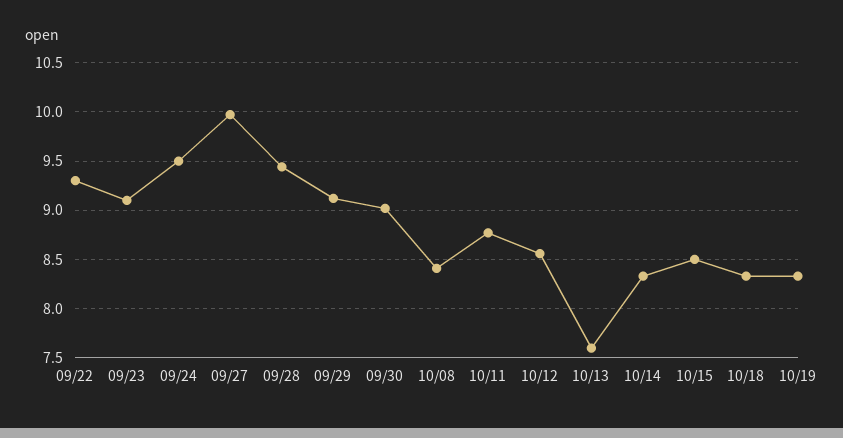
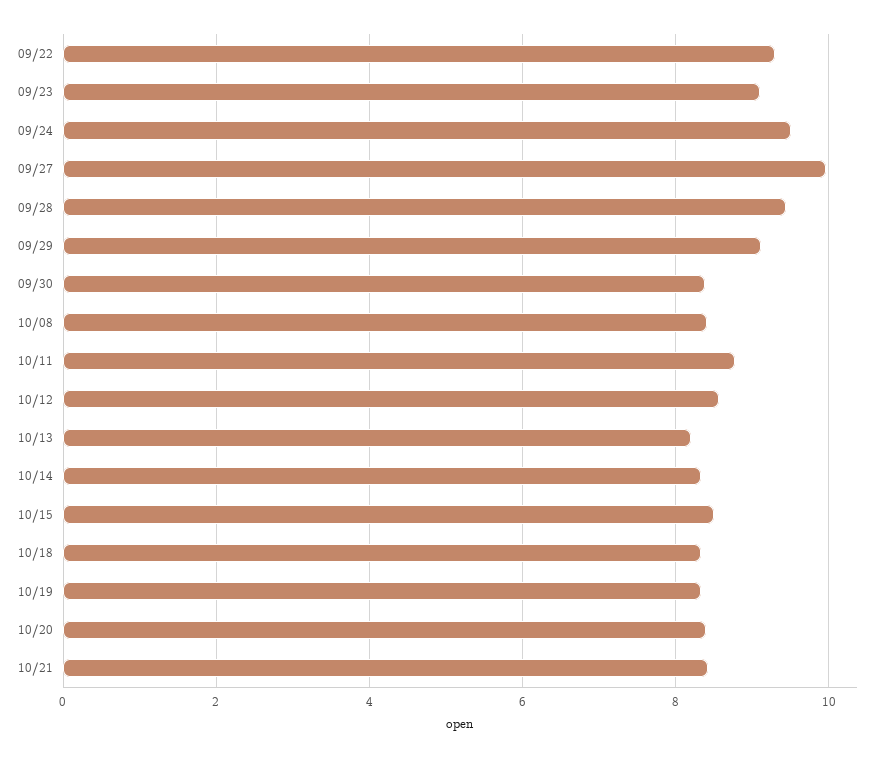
09/30: 9 -> 8.4
10/13: 7.6 -> 8.2
10/20: none -> 8.4
10/21: none -> 8.4

